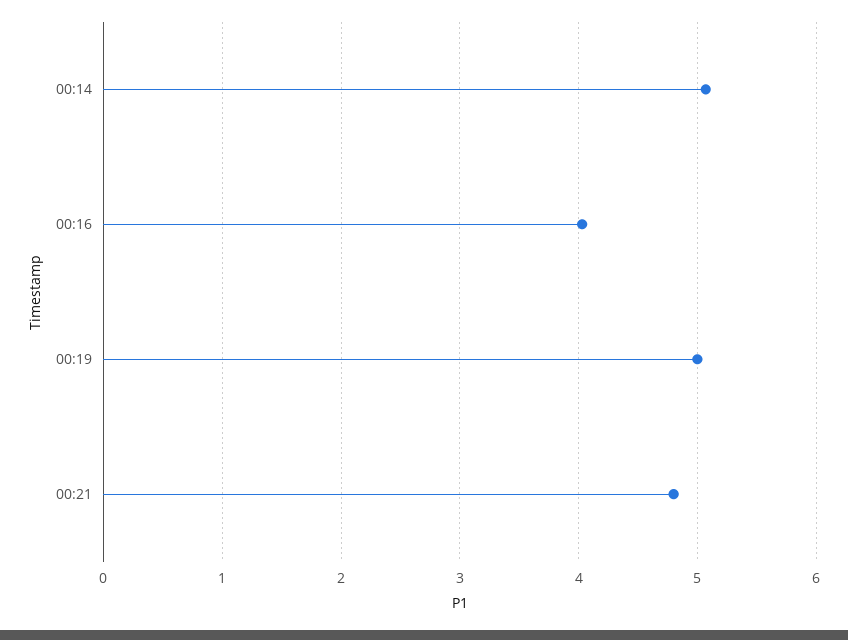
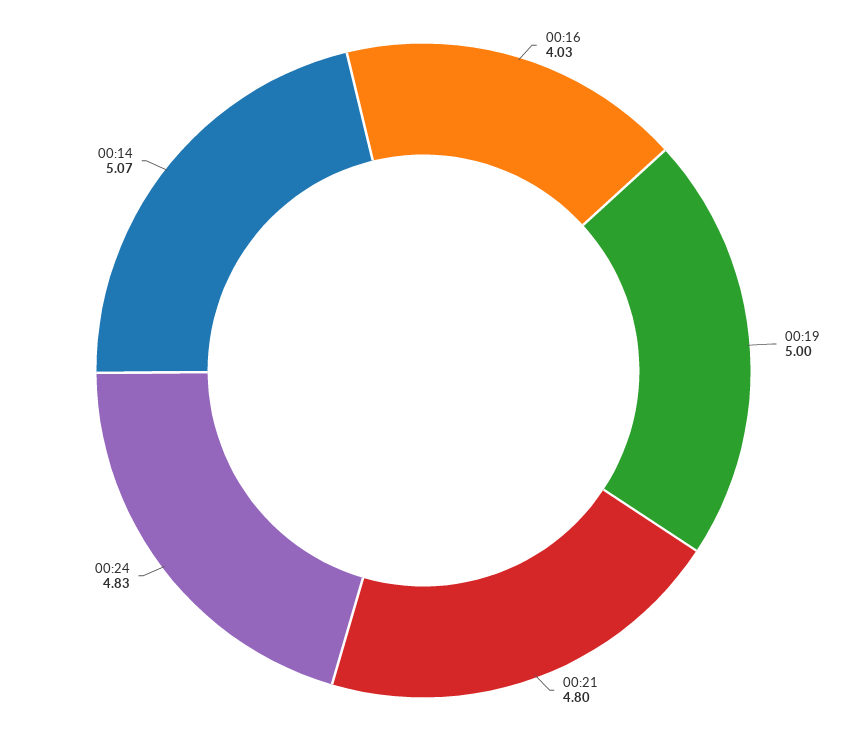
00:24: none -> 4.83

